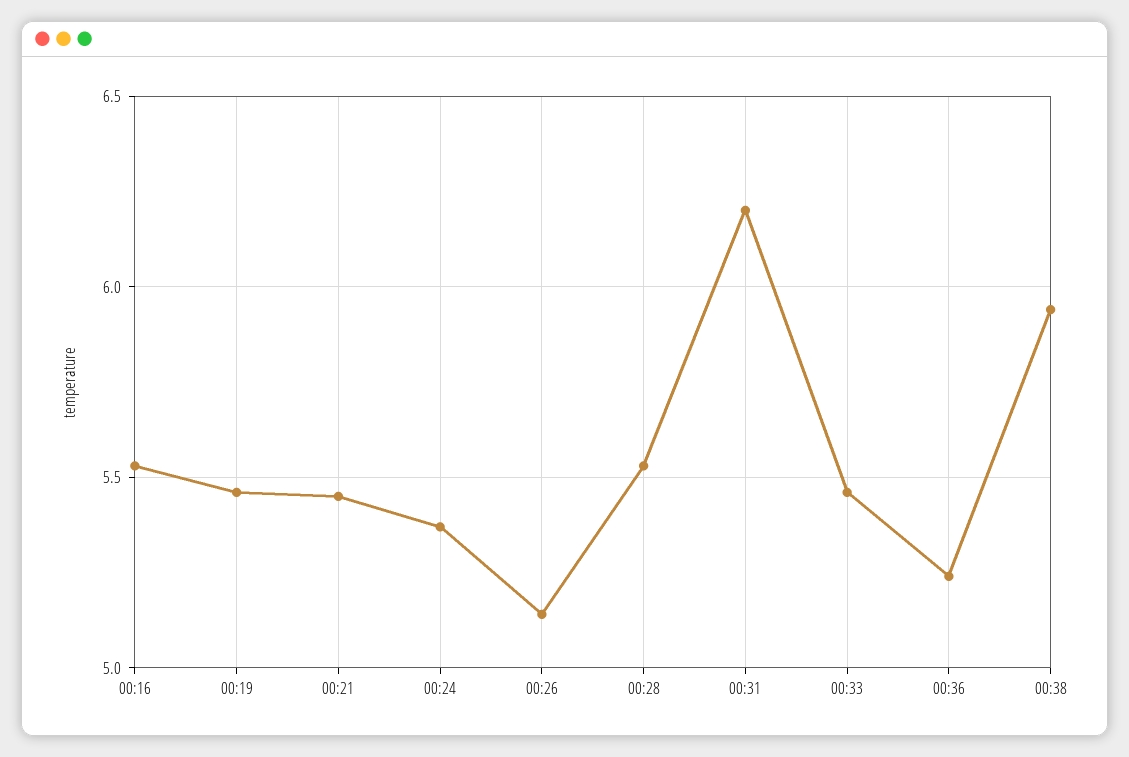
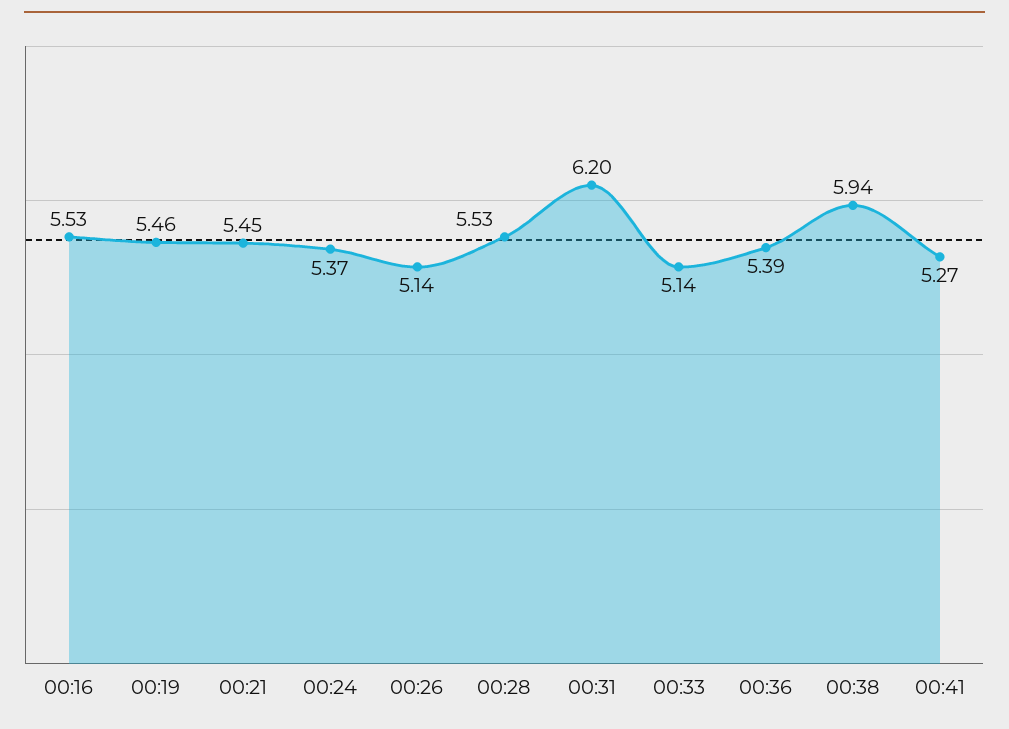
00:33: 5.45 -> 5.14
00:36: 5.25 -> 5.39
00:41: none -> 5.27

